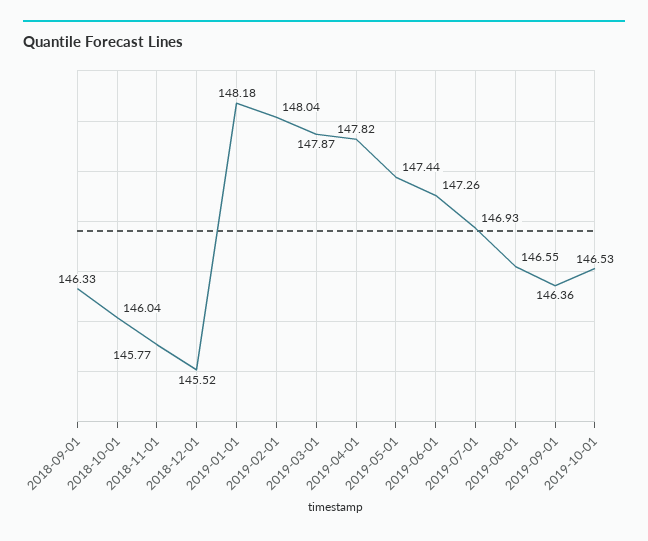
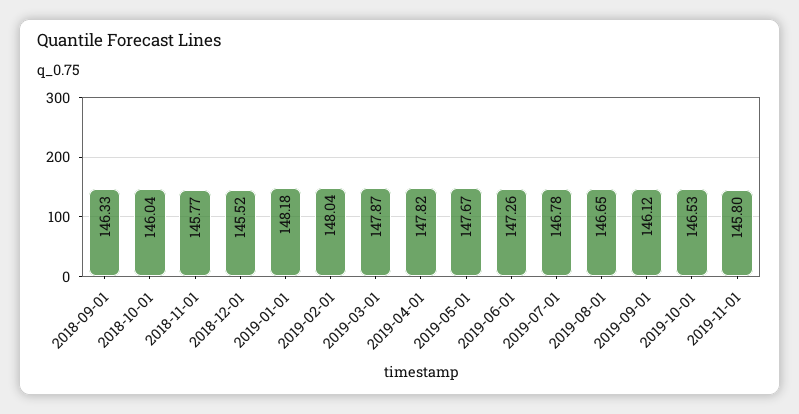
2019-05-01: 147.44 -> 147.67
2019-07-01: 146.93 -> 146.78
2019-08-01: 146.55 -> 146.65
2019-09-01: 146.36 -> 146.12
2019-11-01: none -> 145.8

